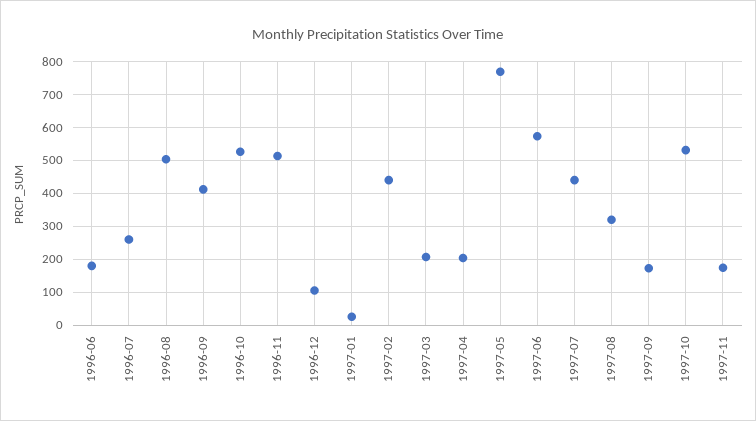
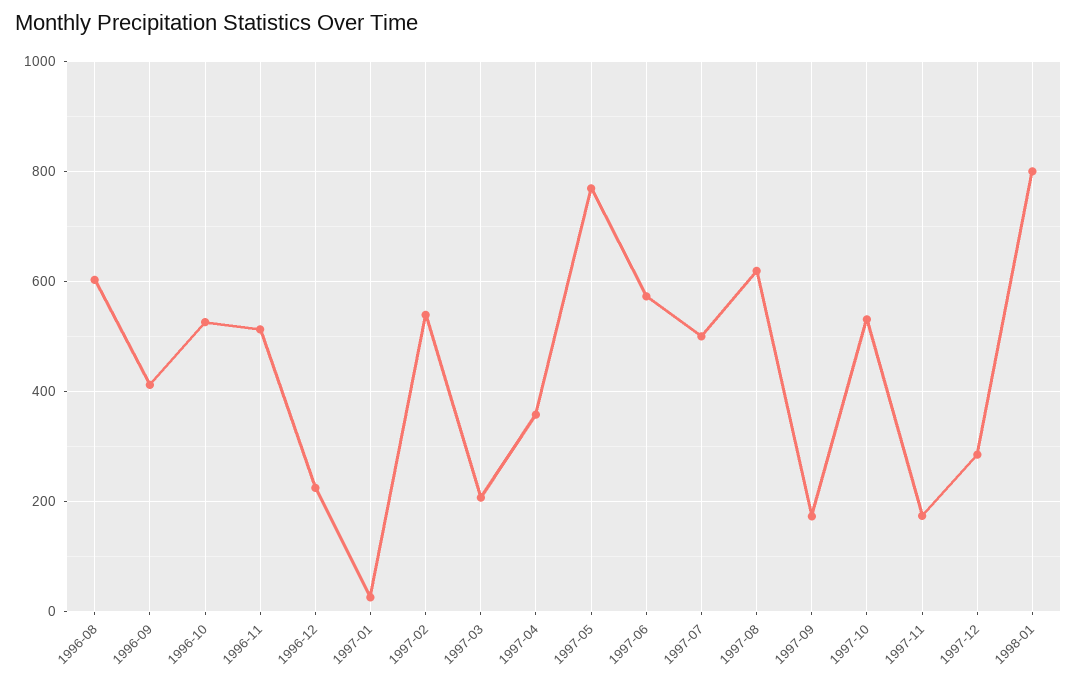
1996-06: 180 -> none
1996-07: 260 -> none
1996-08: 500 -> 600
1996-12: 100 -> 220
1997-02: 440 -> 540
1997-04: 200 -> 360
1997-07: 440 -> 500
1997-08: 320 -> 620
1997-12: none -> 280
1998-01: none -> 800

